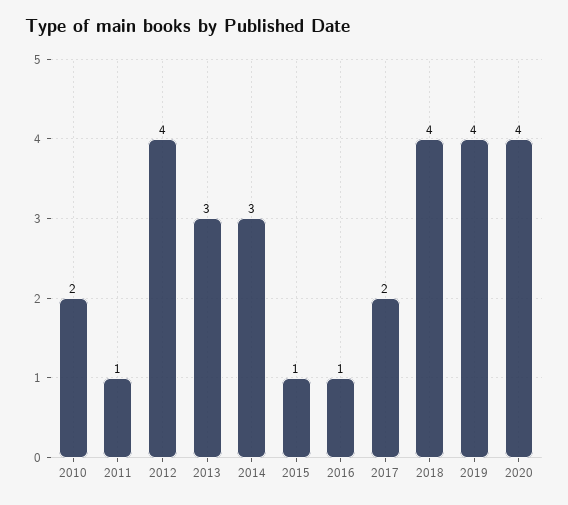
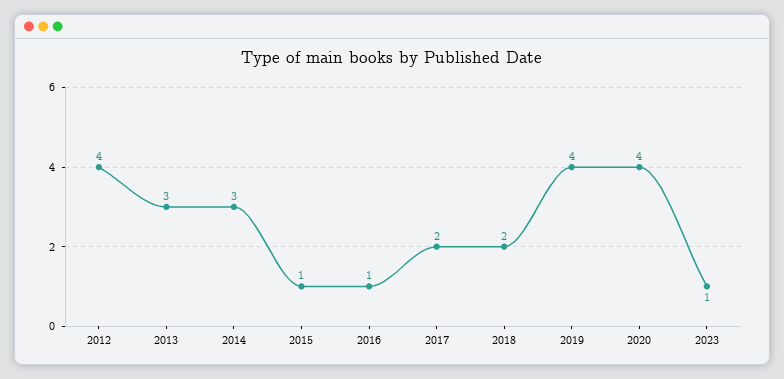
2010: 2 -> none
2011: 1 -> none
2018: 4 -> 2
2023: none -> 1

